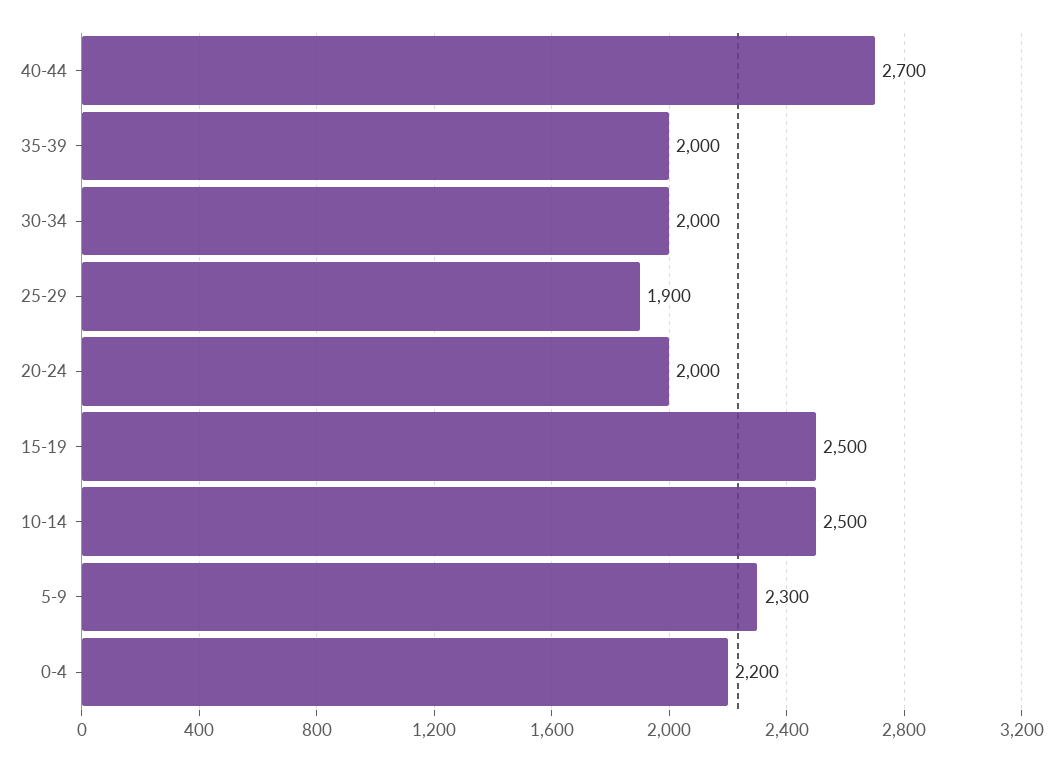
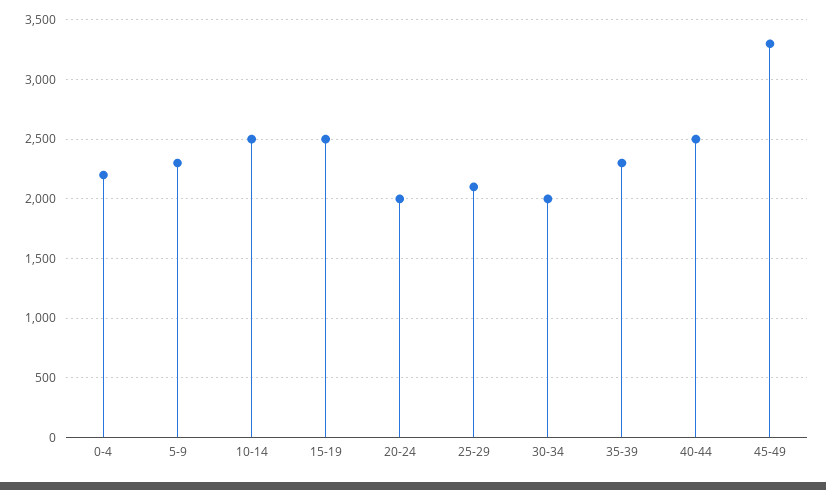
40-44: 2700 -> 2500
35-39: 2000 -> 2300
25-29: 1900 -> 2100
45-49: none -> 3300

